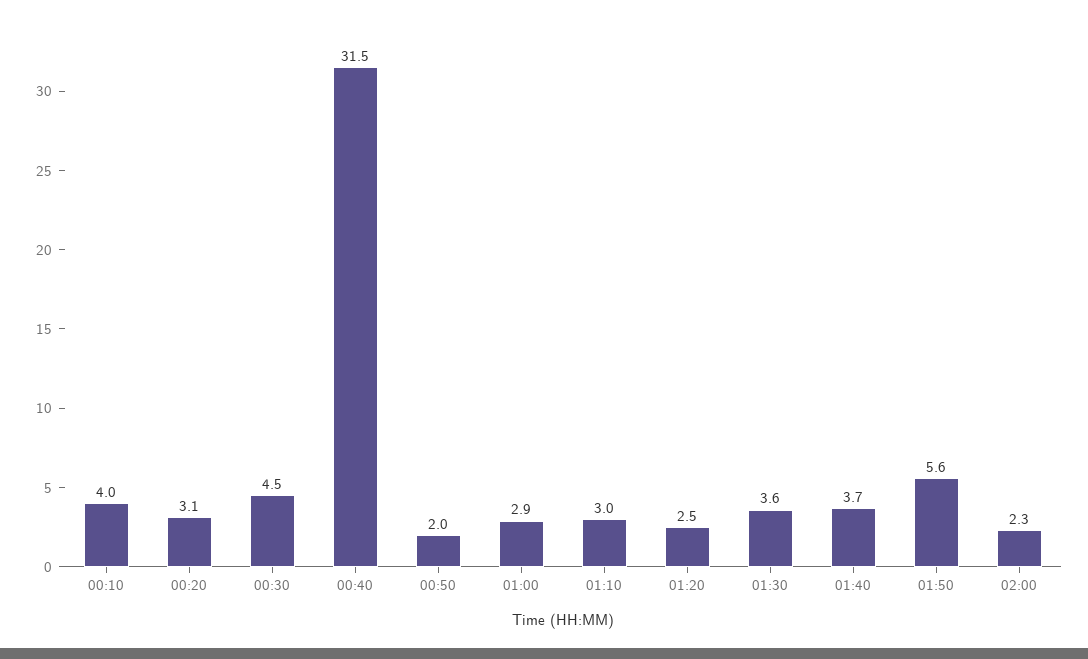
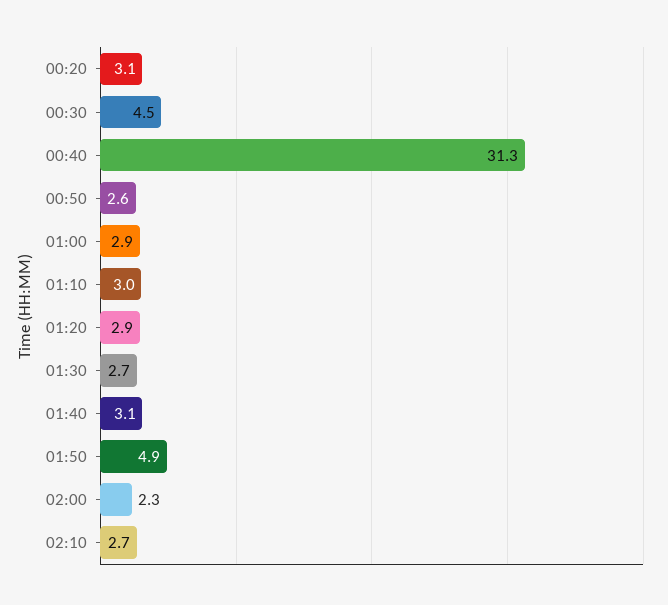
00:10: 4 -> none
00:40: 31.5 -> 31.3
00:50: 2 -> 2.6
01:20: 2.5 -> 2.9
01:30: 3.6 -> 2.7
01:40: 3.7 -> 3.1
01:50: 5.6 -> 4.9
02:10: none -> 2.7

